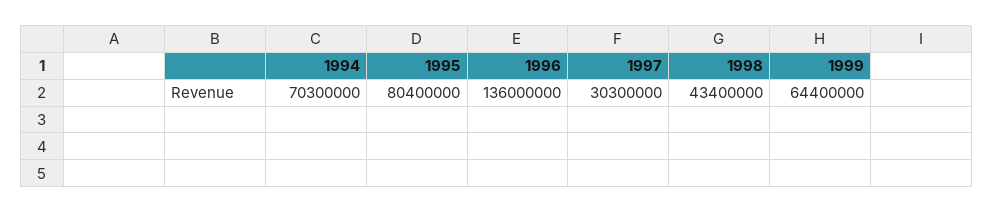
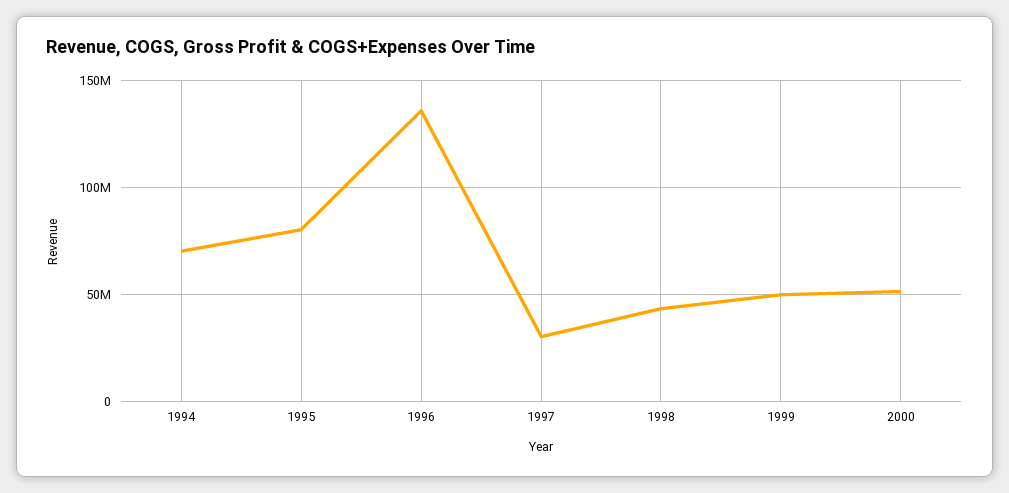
1999: 64400000 -> 50000000
2000: none -> 50000000

